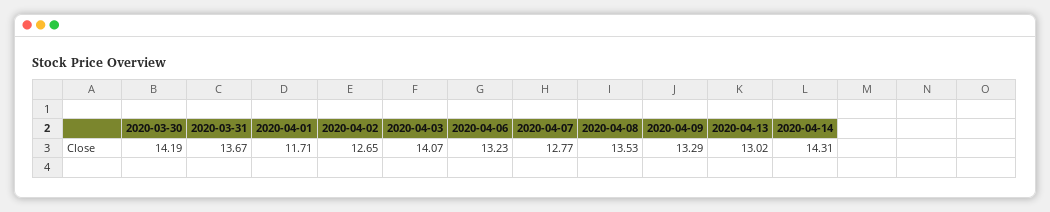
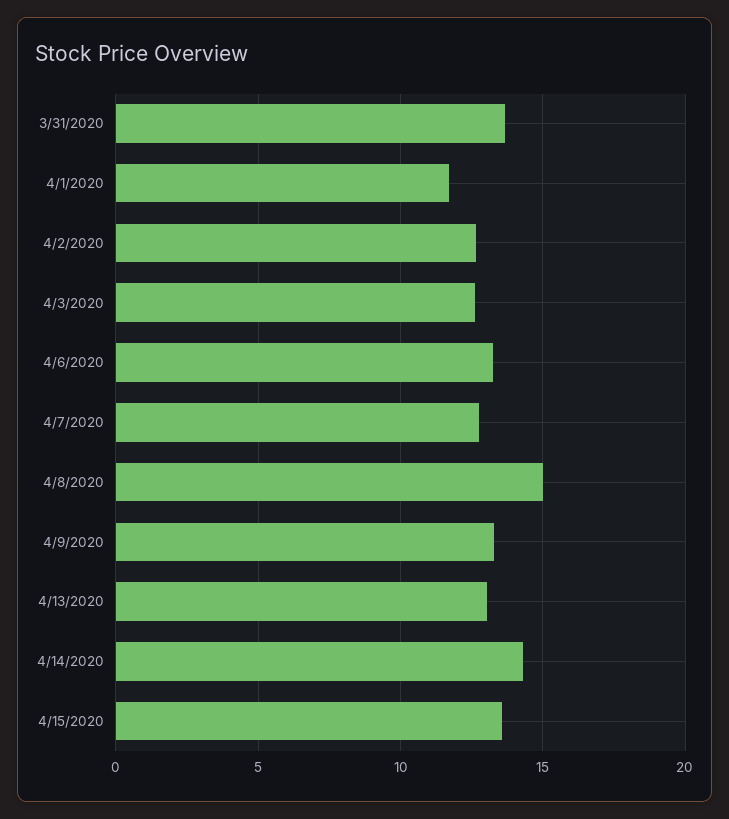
2020-03-30: 14.19 -> none
2020-04-03: 14.07 -> 12.5
2020-04-08: 13.53 -> 15
4/15/2020: none -> 13.5

